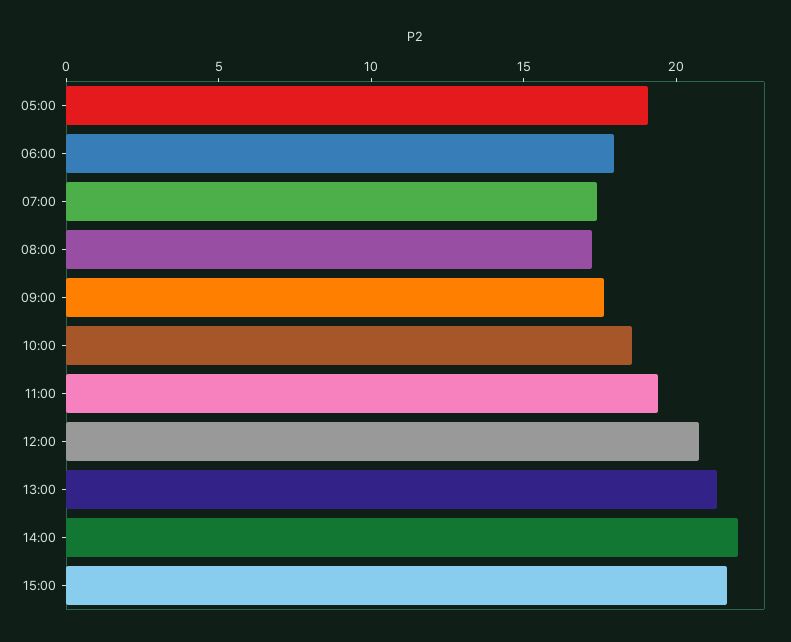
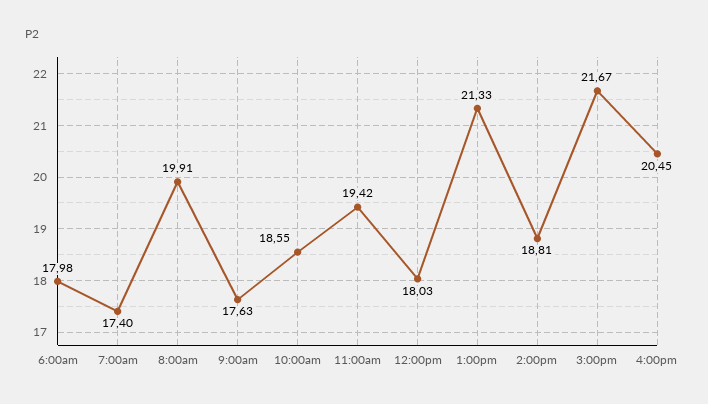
05:00: 19 -> none
08:00: 17 -> 19.91
12:00: 21 -> 18.03
14:00: 22 -> 18.81
4:00pm: none -> 20.45

